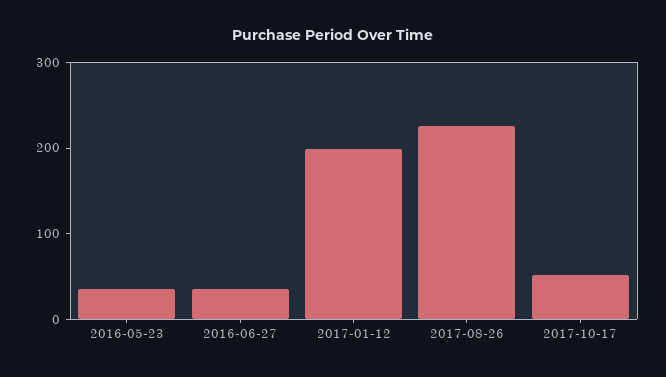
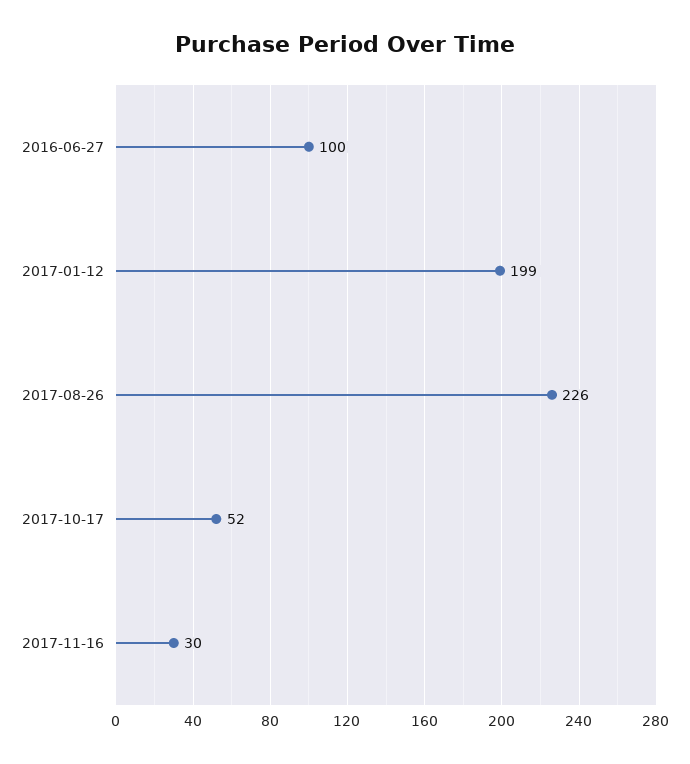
2016-05-23: 40 -> none
2016-06-27: 40 -> 100
2017-11-16: none -> 30

